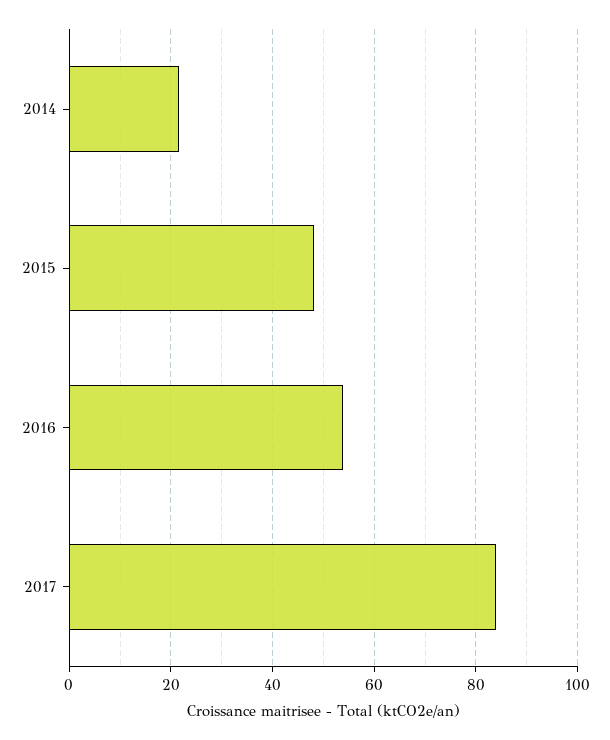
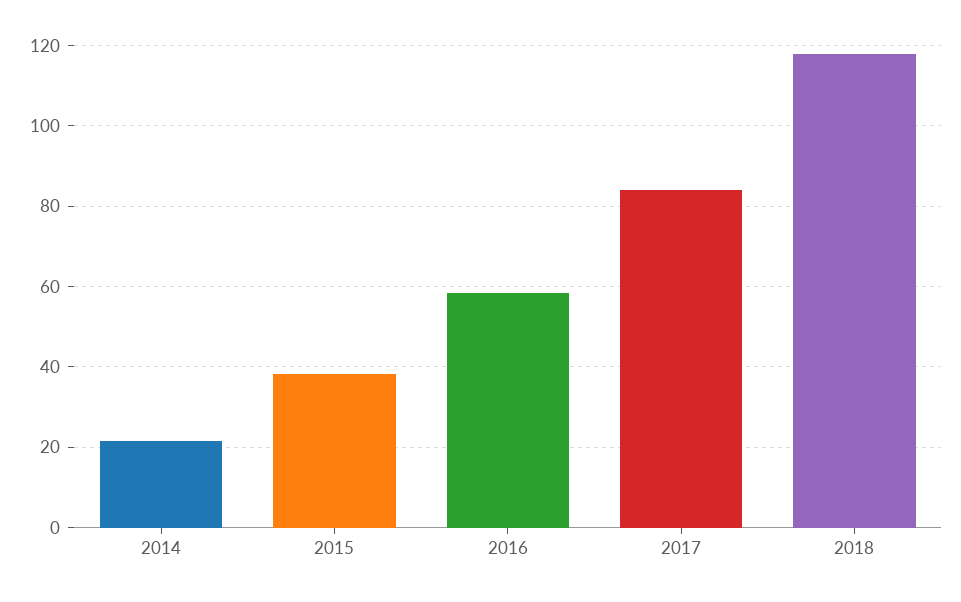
2015: 48 -> 38
2016: 54 -> 58
2018: none -> 118

